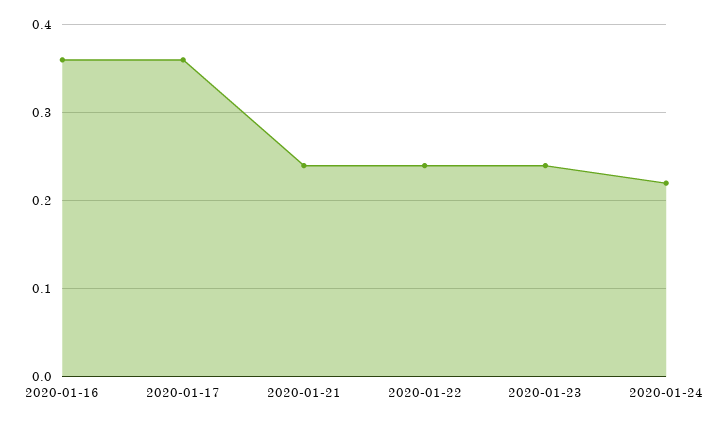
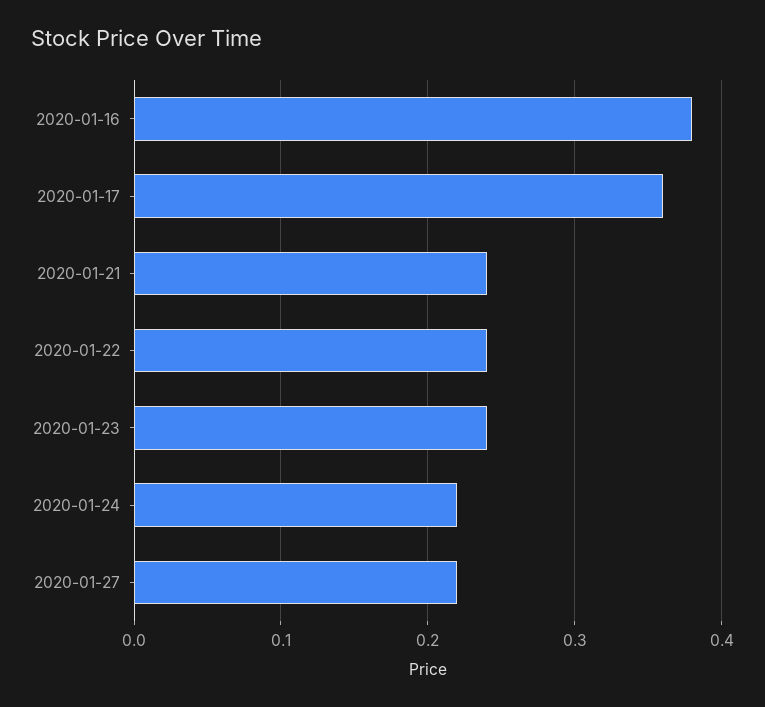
2020-01-16: 0.36 -> 0.38
2020-01-27: none -> 0.22

